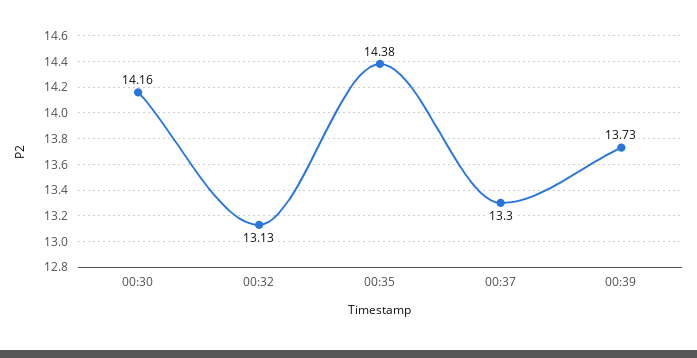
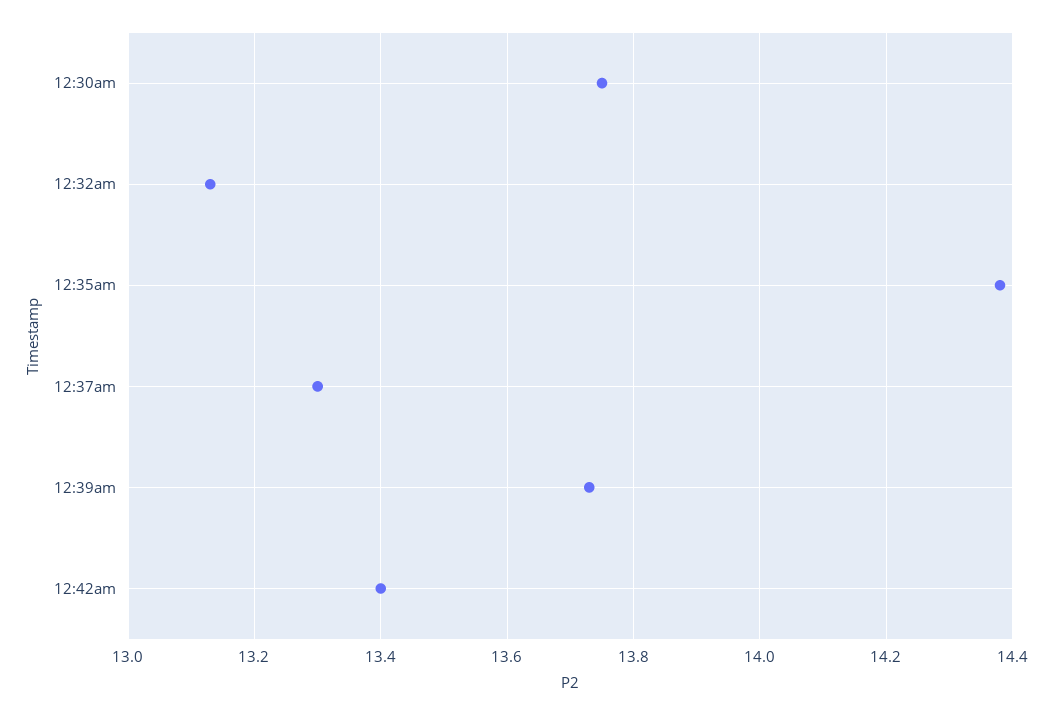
00:30: 14.16 -> 13.75
12:42am: none -> 13.4

